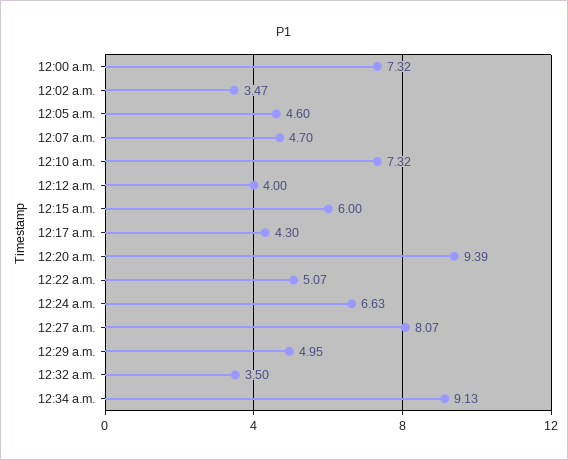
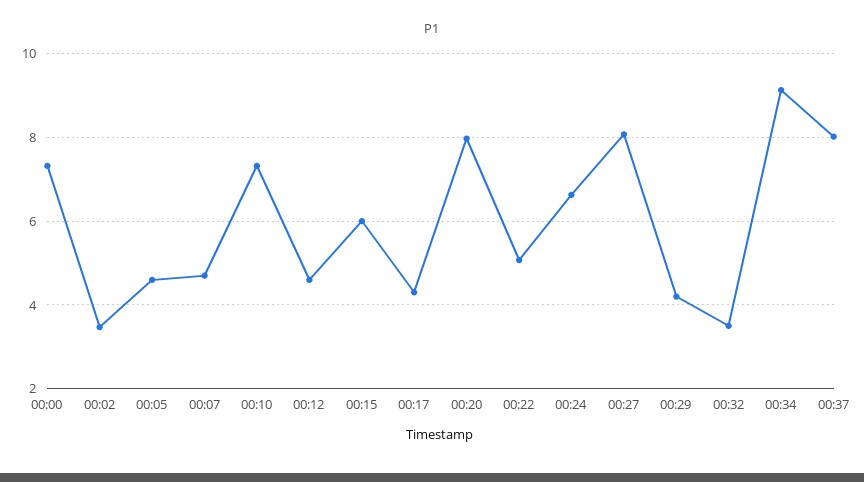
12:12 a.m.: 4 -> 4.6
12:20 a.m.: 9.39 -> 8
12:29 a.m.: 4.95 -> 4.2
00:37: none -> 8

